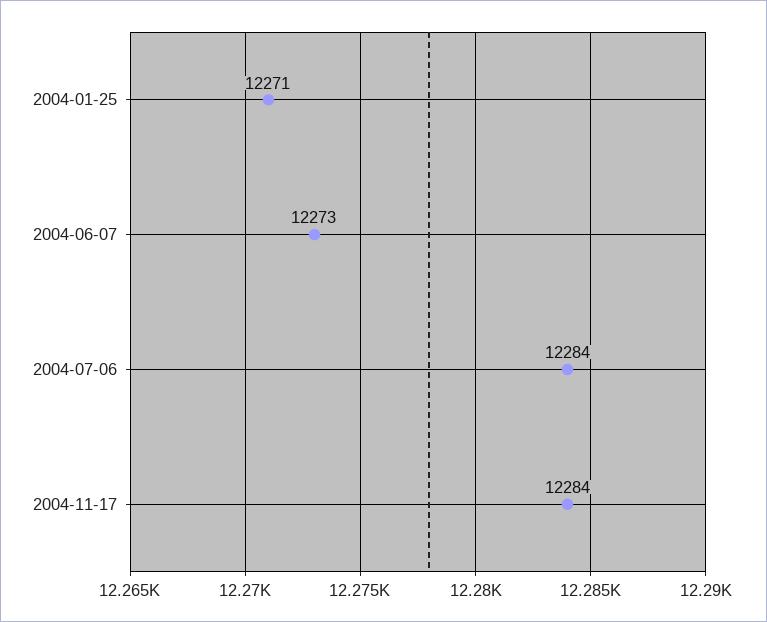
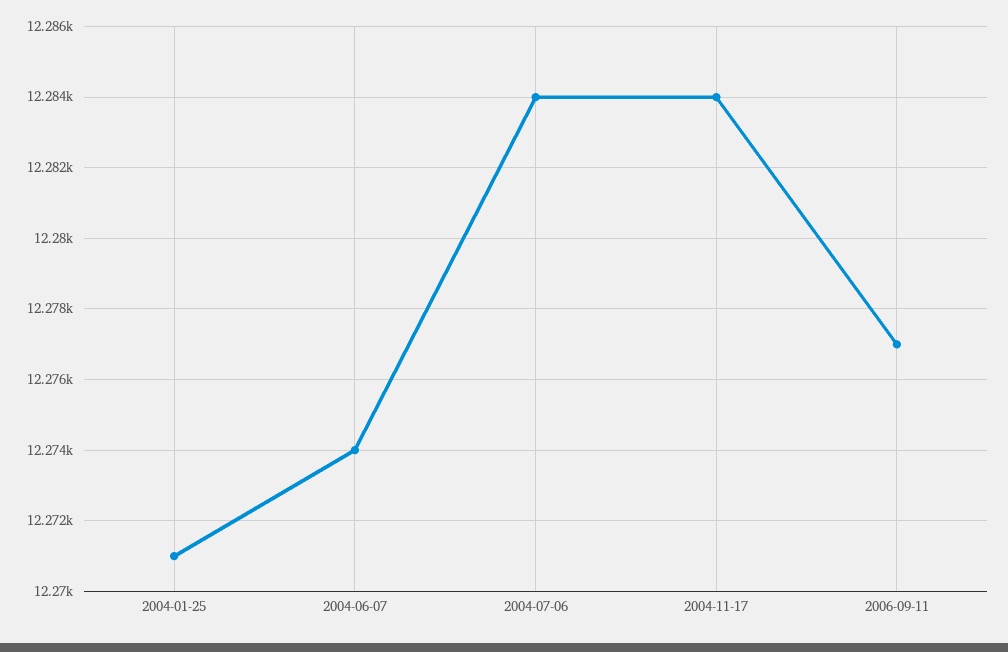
2004-06-07: 12273 -> 12274
2006-09-11: none -> 12277

